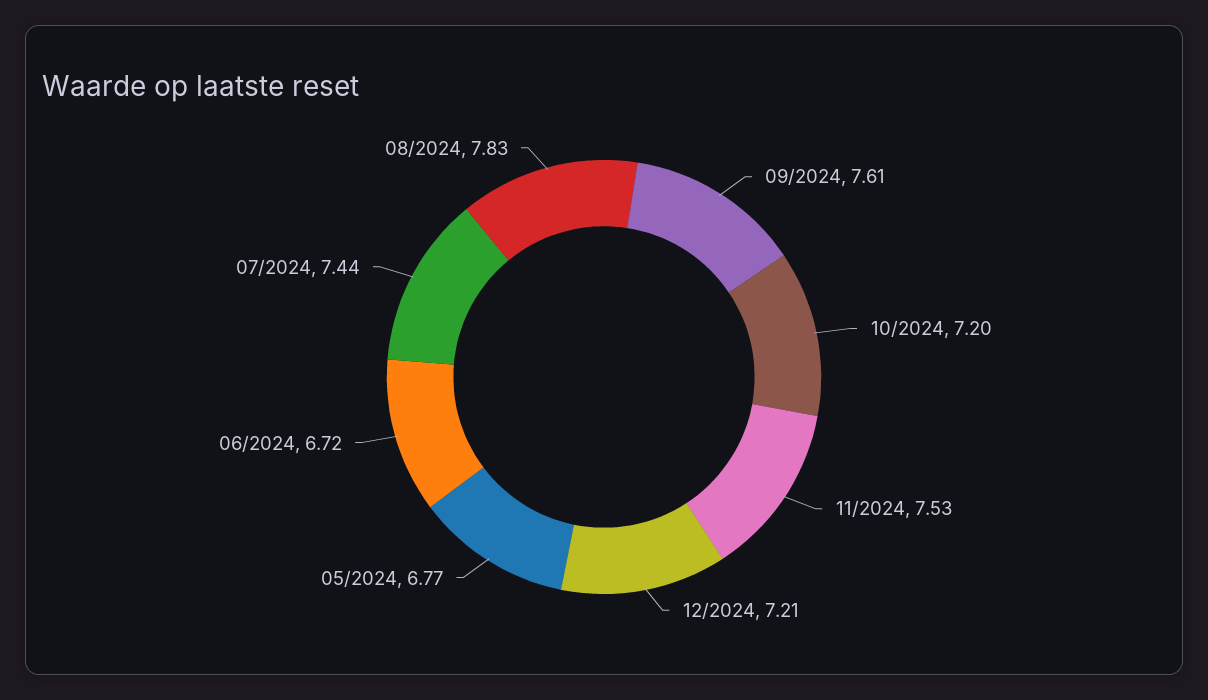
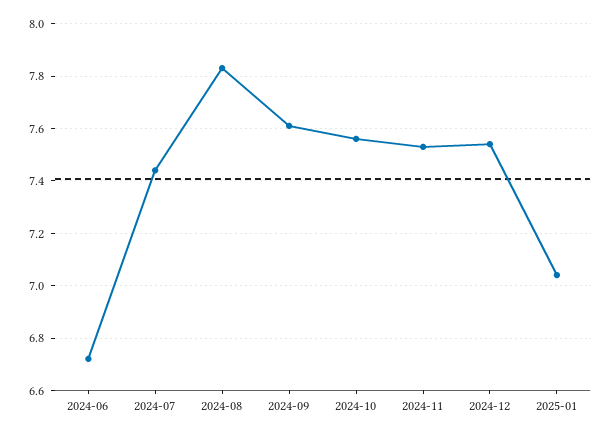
10/2024: 7.2 -> 7.55
12/2024: 7.21 -> 7.55
05/2024: 6.77 -> none
2025-01: none -> 7.05

